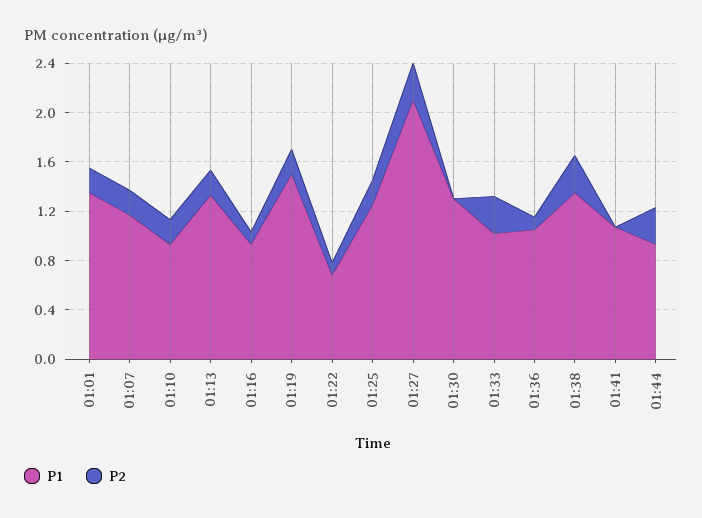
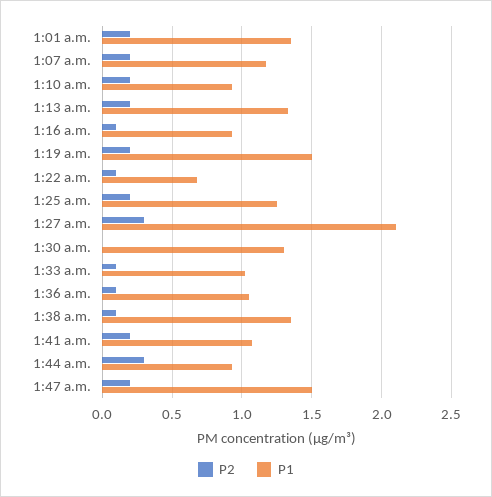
P2, 01:33: 0.3 -> 0.1
P2, 01:38: 0.3 -> 0.1
P2, 01:41: 0 -> 0.2
P2, 1:47 a.m.: none -> 0.2
P1, 1:47 a.m.: none -> 1.5

